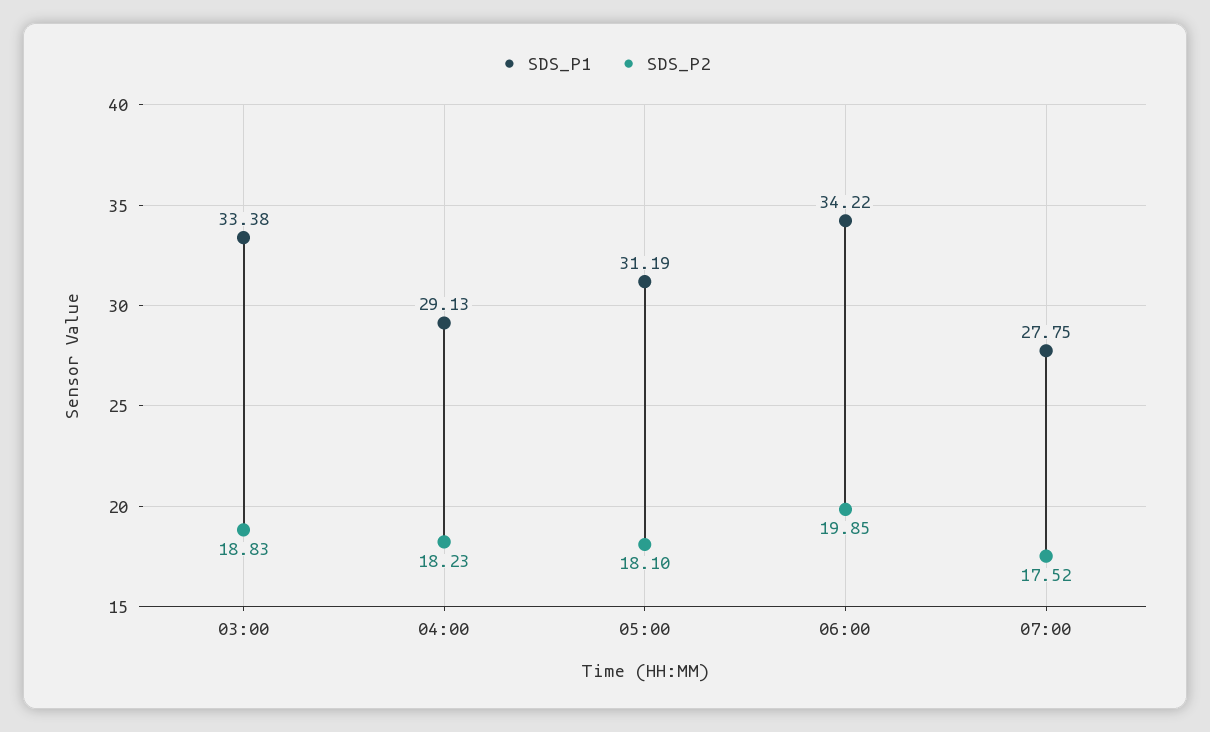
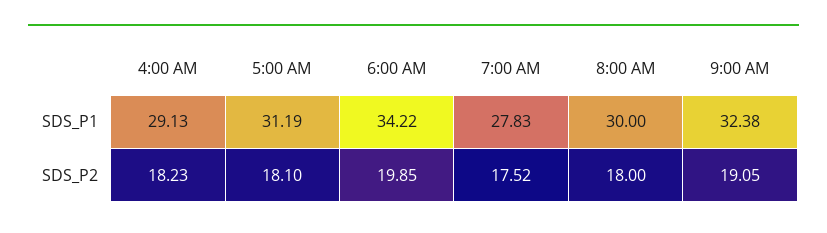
SDS_P1, 03:00: 33.38 -> none
SDS_P2, 03:00: 18.83 -> none
SDS_P1, 07:00: 27.75 -> 27.83
SDS_P1, 8:00 AM: none -> 30
SDS_P1, 9:00 AM: none -> 32.38
SDS_P2, 8:00 AM: none -> 18
SDS_P2, 9:00 AM: none -> 19.05

